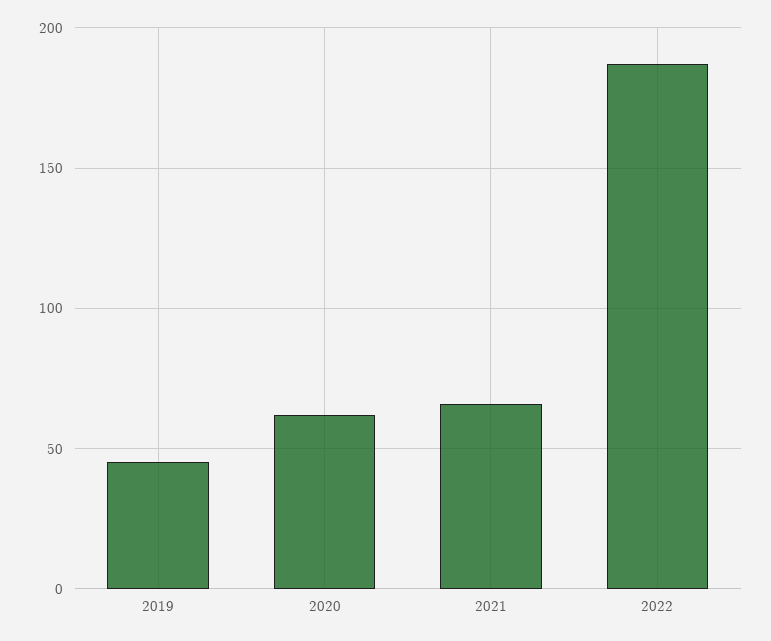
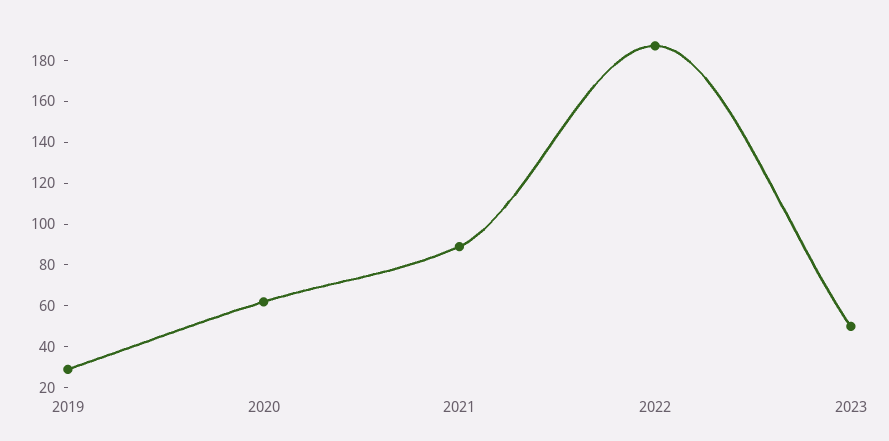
2019: 45 -> 30
2021: 65 -> 90
2023: none -> 50

